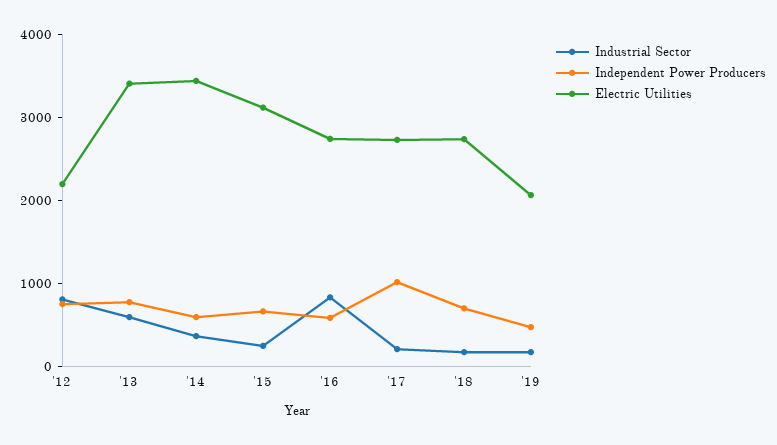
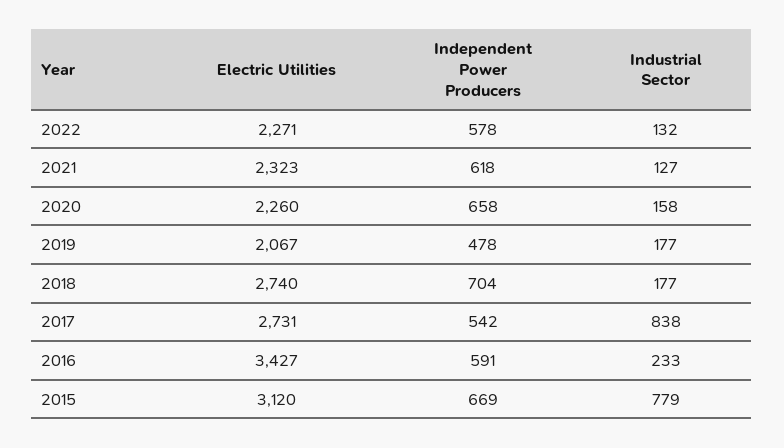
Industrial Sector, '12: 800 -> none
Independent Power Producers, '12: 800 -> none
Electric Utilities, '12: 2200 -> none
Industrial Sector, '13: 600 -> none
Independent Power Producers, '13: 800 -> none
Electric Utilities, '13: 3400 -> none
Industrial Sector, '14: 400 -> none
Independent Power Producers, '14: 600 -> none
Electric Utilities, '14: 3400 -> none
Industrial Sector, '15: 200 -> 779
Industrial Sector, '16: 800 -> 233
Electric Utilities, '16: 2800 -> 3427
Industrial Sector, '17: 200 -> 838
Independent Power Producers, '17: 1000 -> 542
Electric Utilities, 2022: none -> 2271
Independent Power Producers, 2022: none -> 578
Industrial Sector, 2022: none -> 132
Electric Utilities, 2021: none -> 2323
Independent Power Producers, 2021: none -> 618
Industrial Sector, 2021: none -> 127
Electric Utilities, 2020: none -> 2260
Independent Power Producers, 2020: none -> 658
Industrial Sector, 2020: none -> 158

